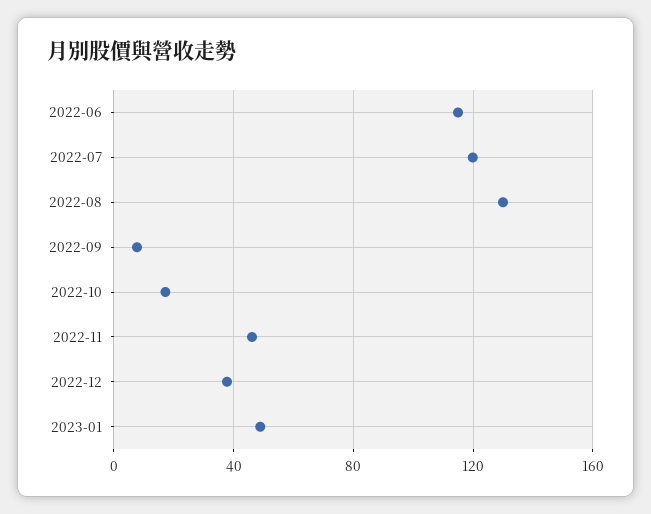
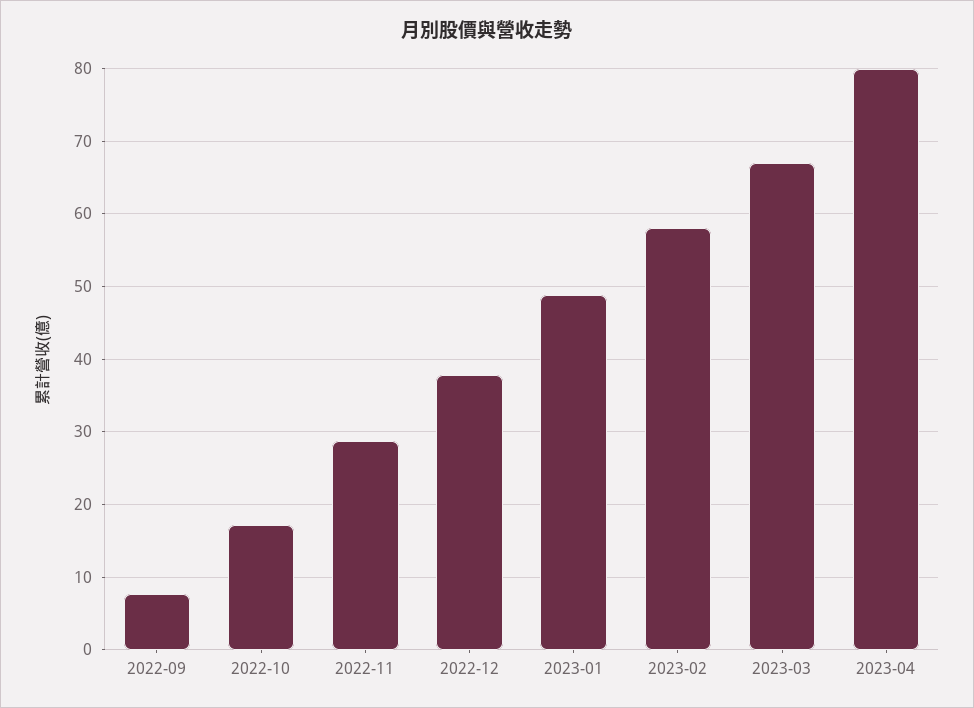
2022-06: 115 -> none
2022-07: 120 -> none
2022-08: 130 -> none
2022-11: 45 -> 29
2023-02: none -> 58
2023-03: none -> 67
2023-04: none -> 80

